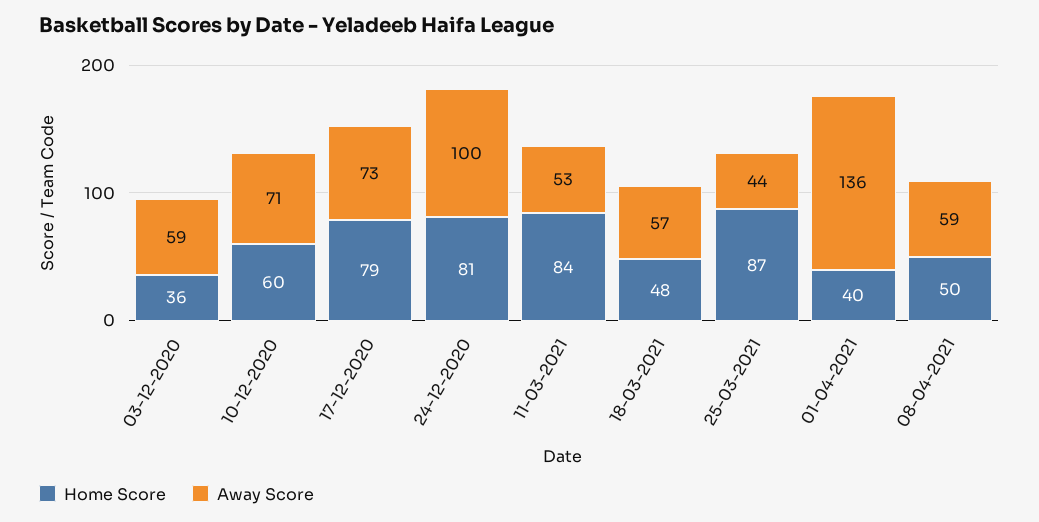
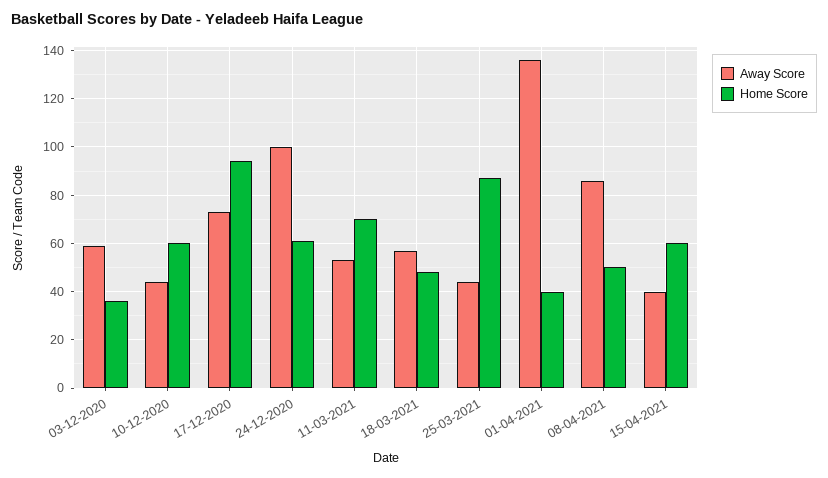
Away Score, 10-12-2020: 71 -> 45
Home Score, 17-12-2020: 79 -> 95
Home Score, 24-12-2020: 81 -> 60
Home Score, 11-03-2021: 84 -> 70
Away Score, 08-04-2021: 59 -> 85
Away Score, 15-04-2021: none -> 40
Home Score, 15-04-2021: none -> 60

